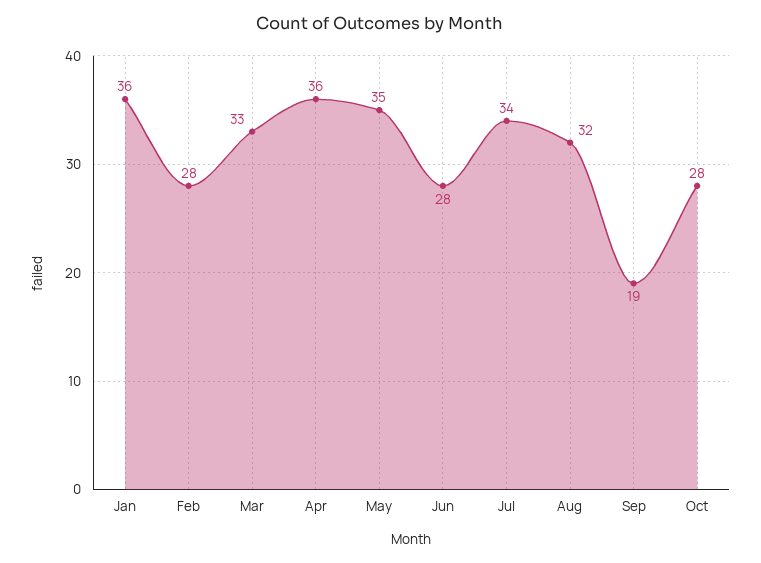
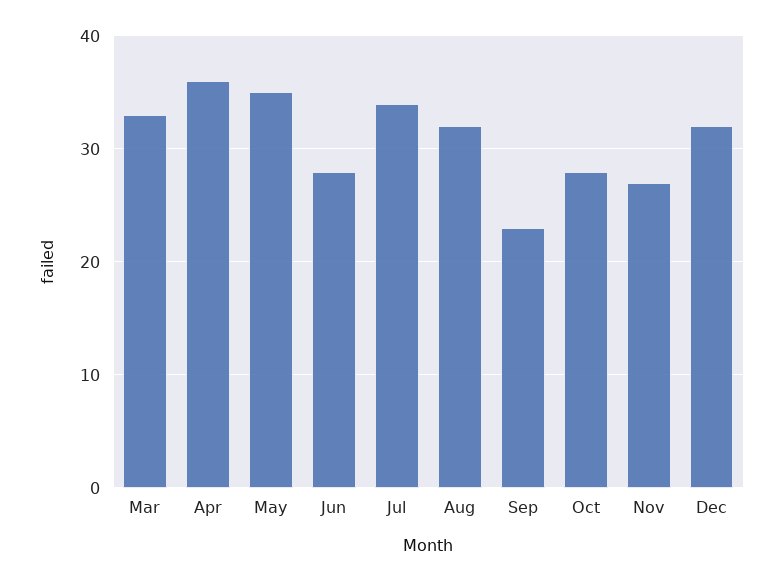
Jan: 36 -> none
Feb: 28 -> none
Sep: 19 -> 23
Nov: none -> 27
Dec: none -> 32

